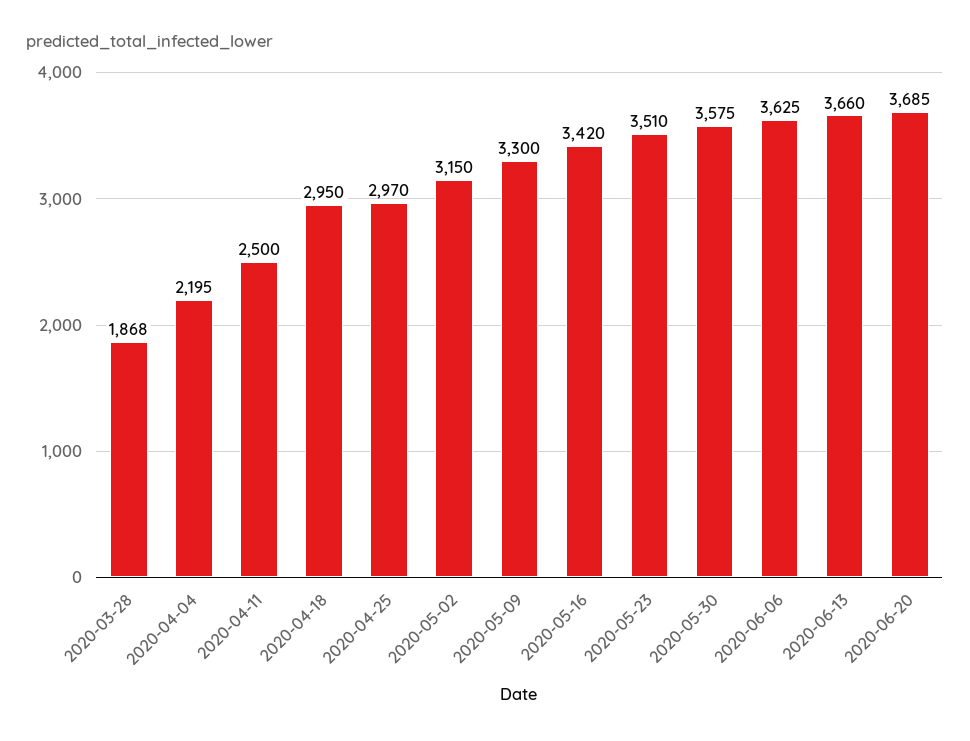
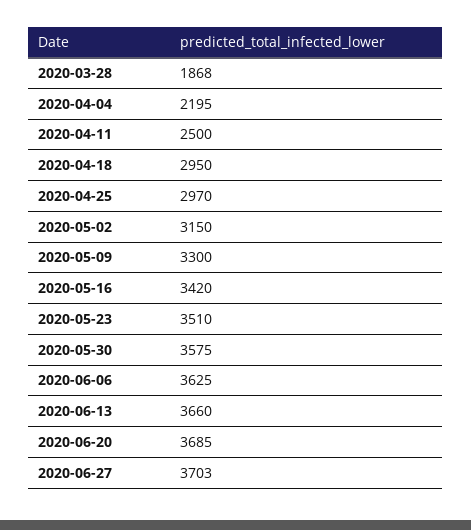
2020-06-27: none -> 3703

